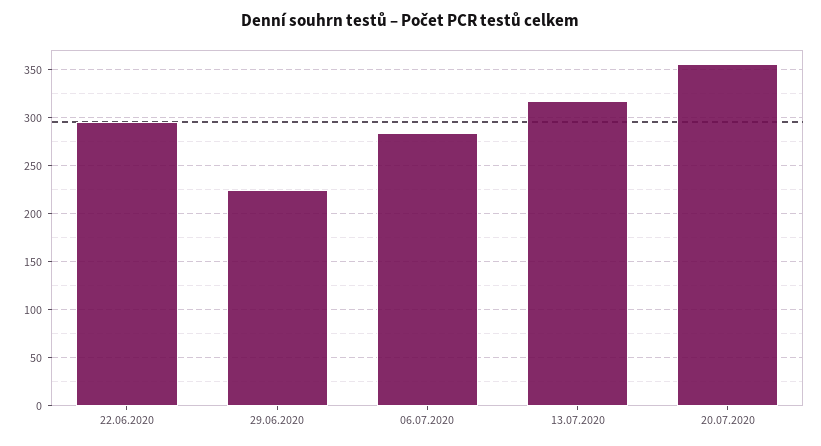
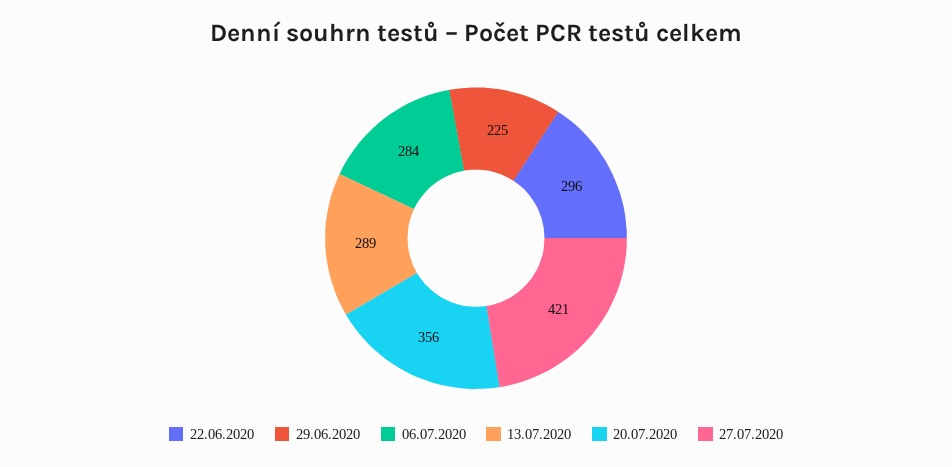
13.07.2020: 320 -> 289
27.07.2020: none -> 421

